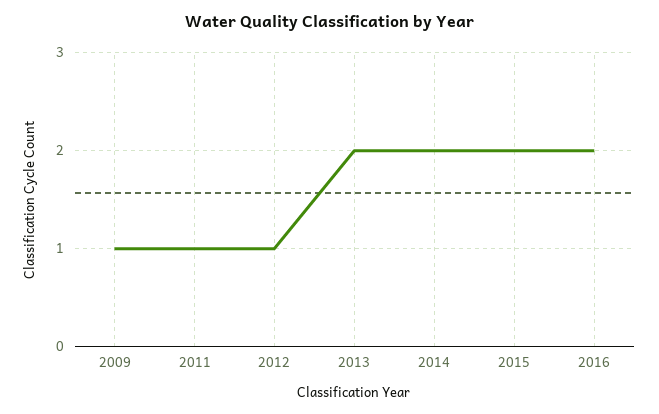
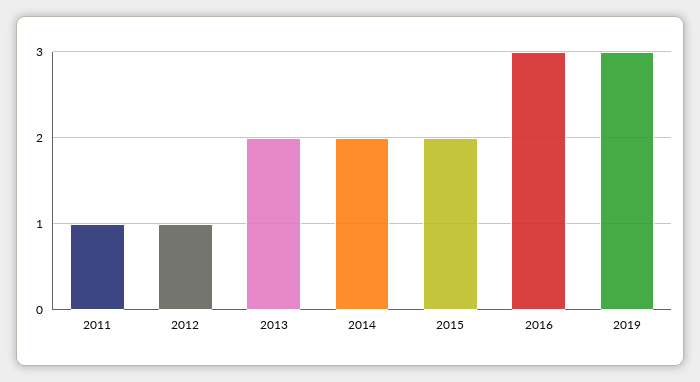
2009: 1 -> none
2016: 2 -> 3
2019: none -> 3

